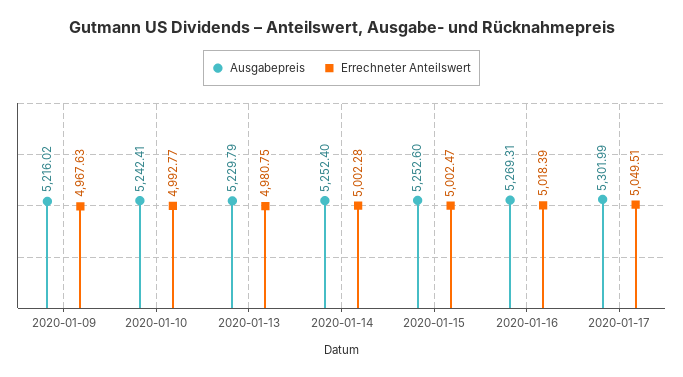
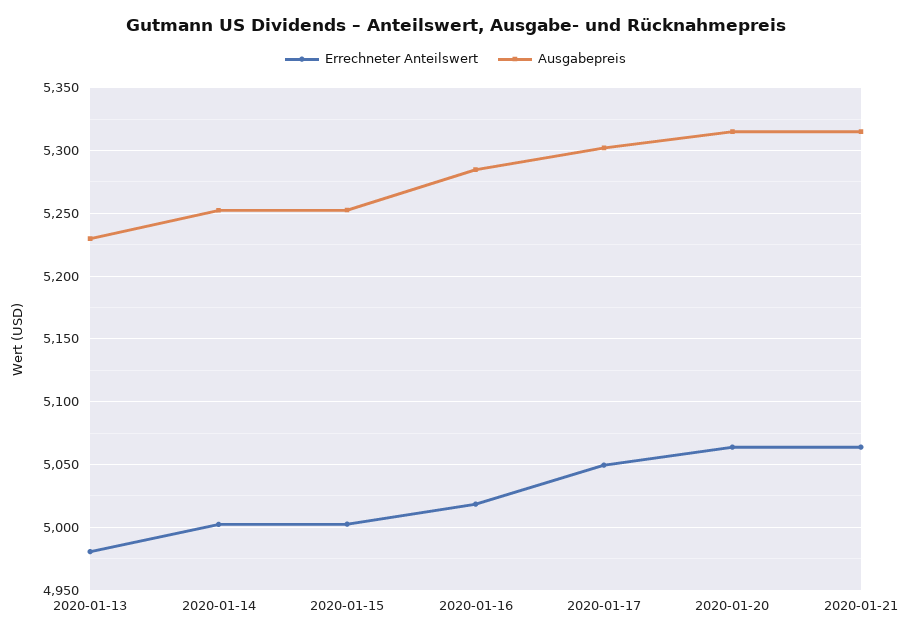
Ausgabepreis, 2020-01-09: 5216.02 -> none
Errechneter Anteilswert, 2020-01-09: 4967.63 -> none
Ausgabepreis, 2020-01-10: 5242.41 -> none
Errechneter Anteilswert, 2020-01-10: 4992.77 -> none
Ausgabepreis, 2020-01-16: 5269.31 -> 5285
Errechneter Anteilswert, 2020-01-20: none -> 5065
Ausgabepreis, 2020-01-20: none -> 5315
Errechneter Anteilswert, 2020-01-21: none -> 5065
Ausgabepreis, 2020-01-21: none -> 5315

